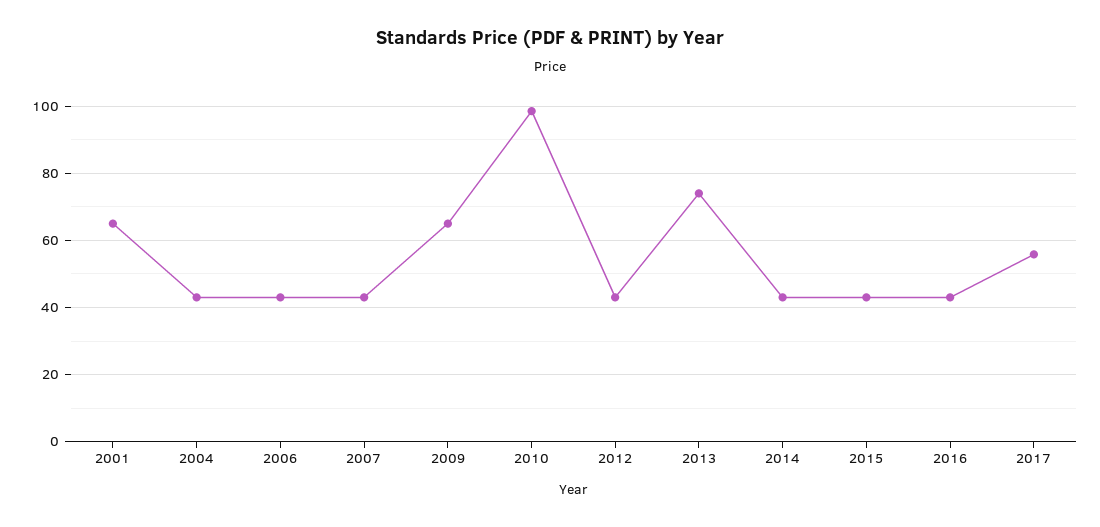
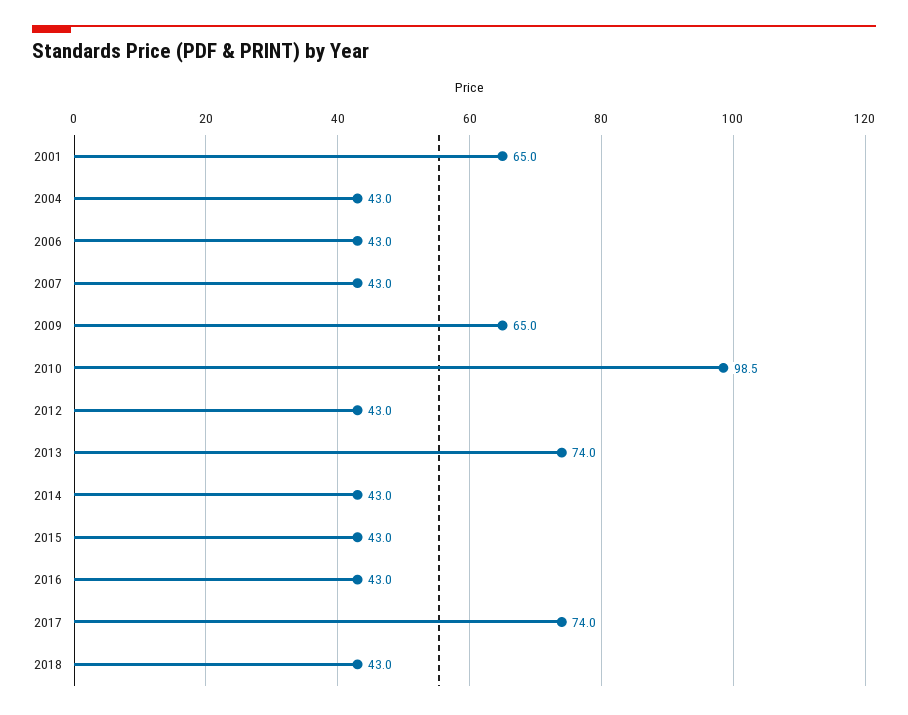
2017: 56 -> 74
2018: none -> 43

